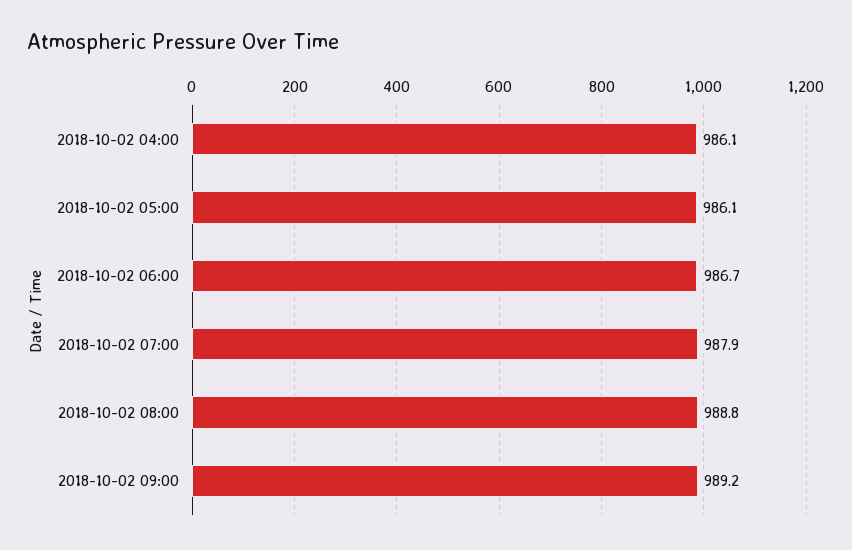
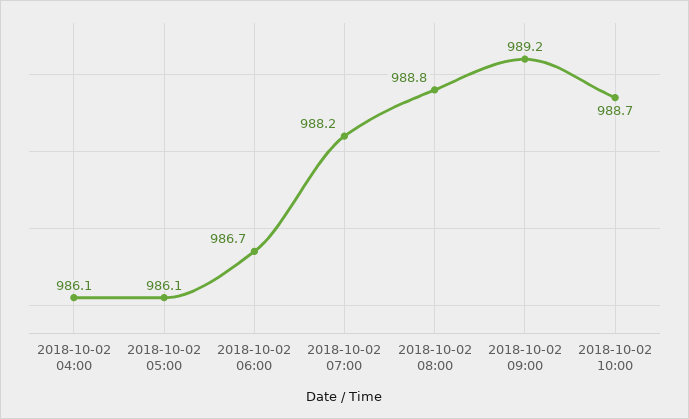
2018-10-02 07:00: 987.9 -> 988.2
2018-10-02 10:00: none -> 988.7

